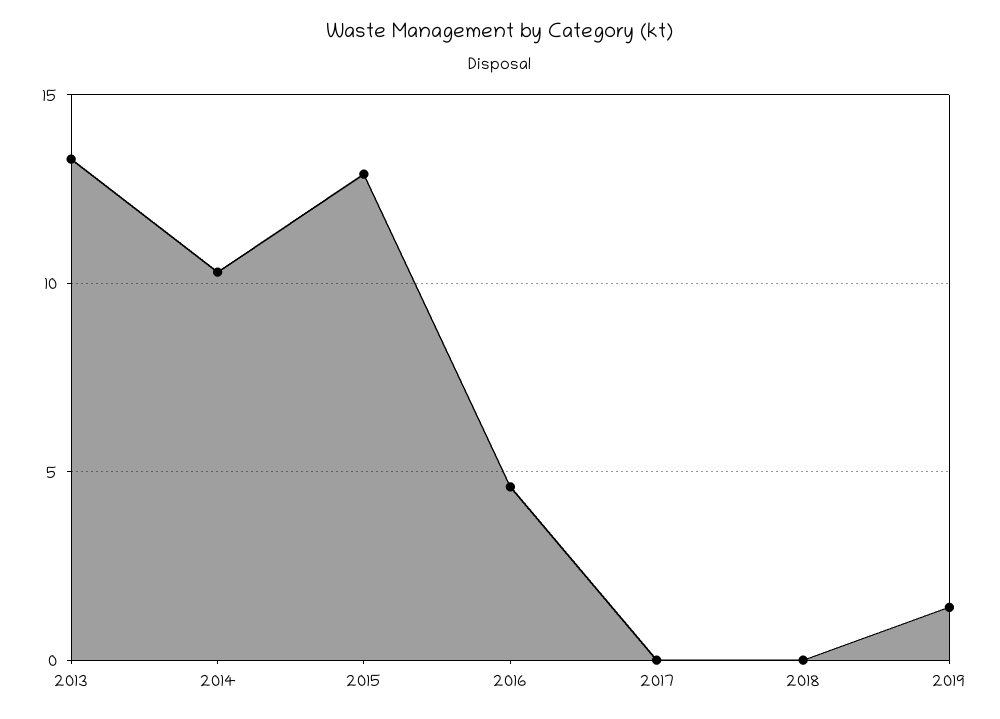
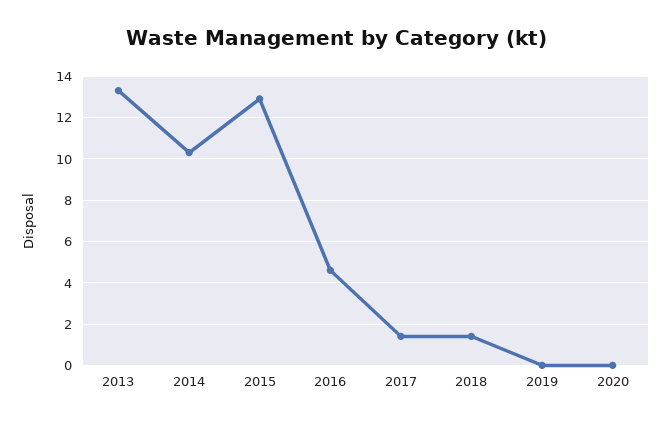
2017: 0 -> 1.5
2018: 0 -> 1.5
2019: 1.5 -> 0
2020: none -> 0

